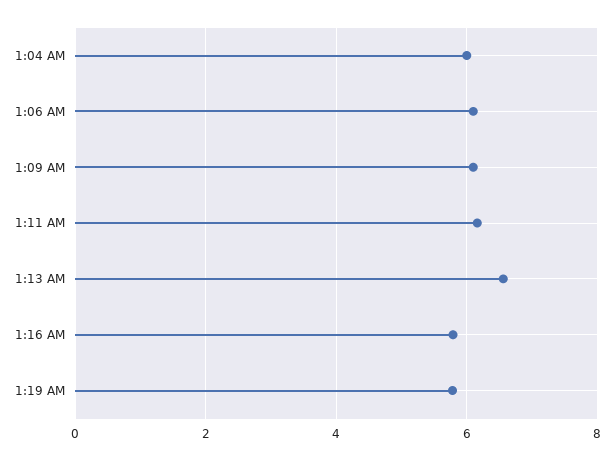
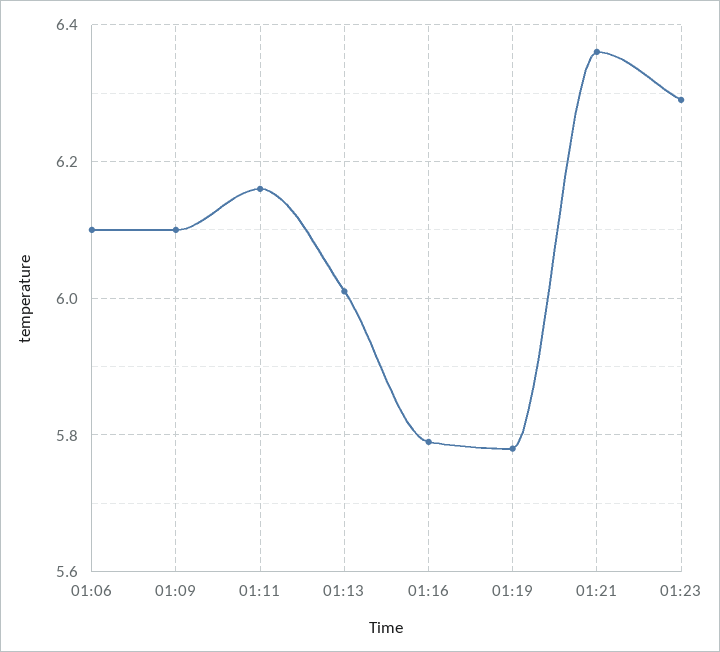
1:04 AM: 6 -> none
1:13 AM: 6.6 -> 6
01:21: none -> 6.35
01:23: none -> 6.3

